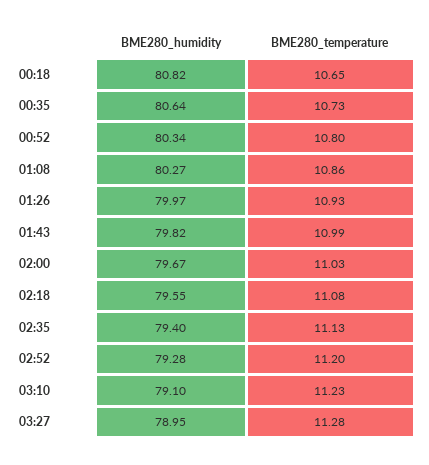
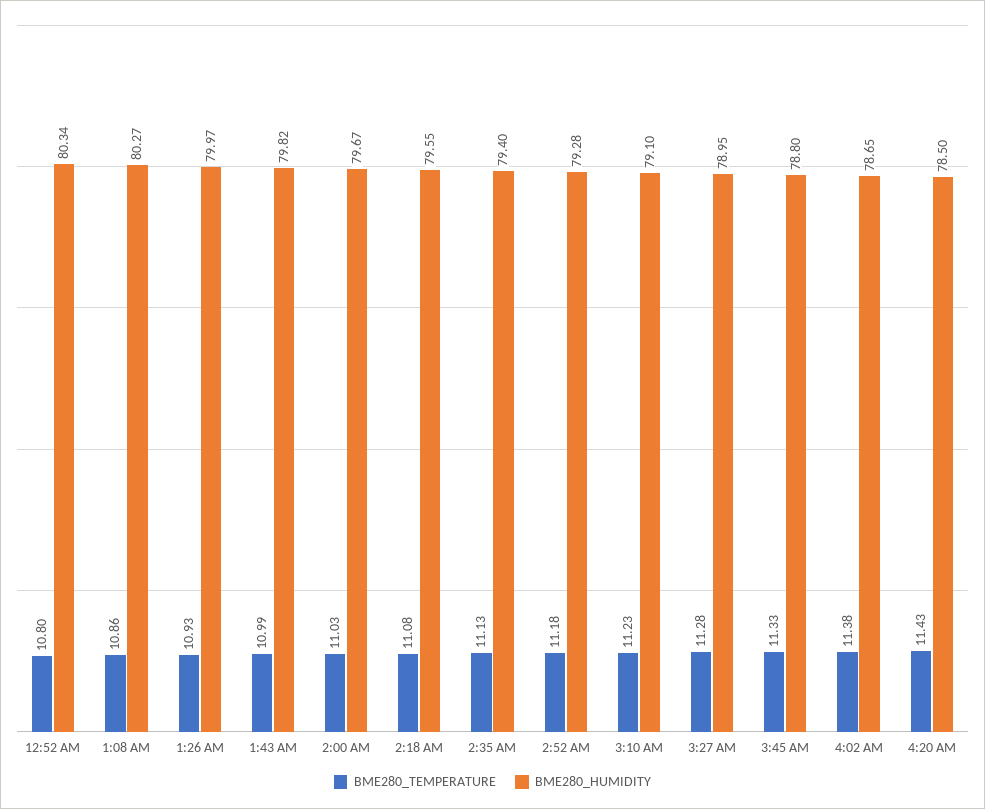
BME280_humidity, 00:18: 80.82 -> none
BME280_temperature, 00:18: 10.65 -> none
BME280_humidity, 00:35: 80.64 -> none
BME280_temperature, 00:35: 10.73 -> none
BME280_temperature, 02:52: 11.2 -> 11.18
BME280_temperature, 3:45 AM: none -> 11.33
BME280_humidity, 3:45 AM: none -> 78.8
BME280_temperature, 4:02 AM: none -> 11.38
BME280_humidity, 4:02 AM: none -> 78.65
BME280_temperature, 4:20 AM: none -> 11.43
BME280_humidity, 4:20 AM: none -> 78.5

